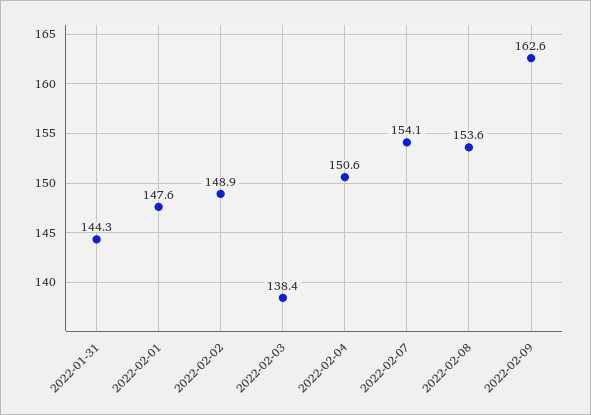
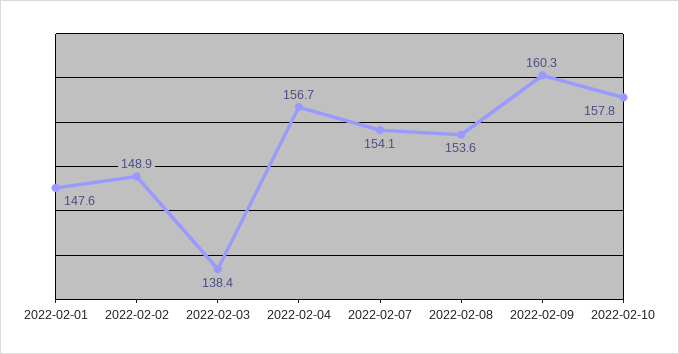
2022-01-31: 144.3 -> none
2022-02-04: 150.6 -> 156.7
2022-02-09: 162.6 -> 160.3
2022-02-10: none -> 157.8

